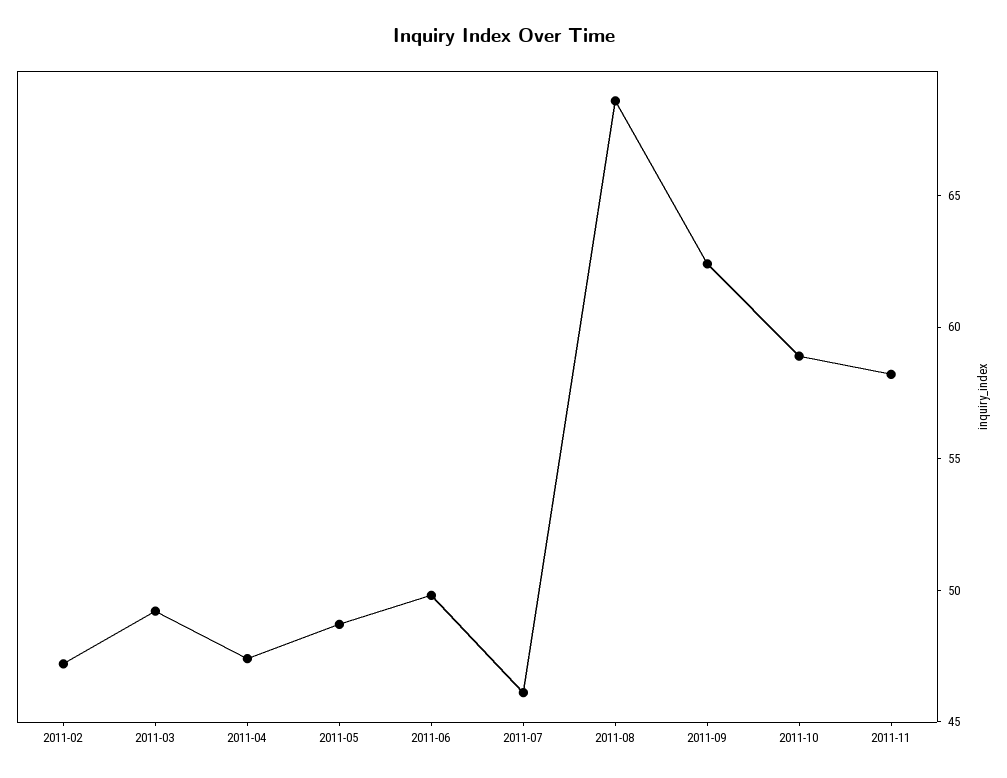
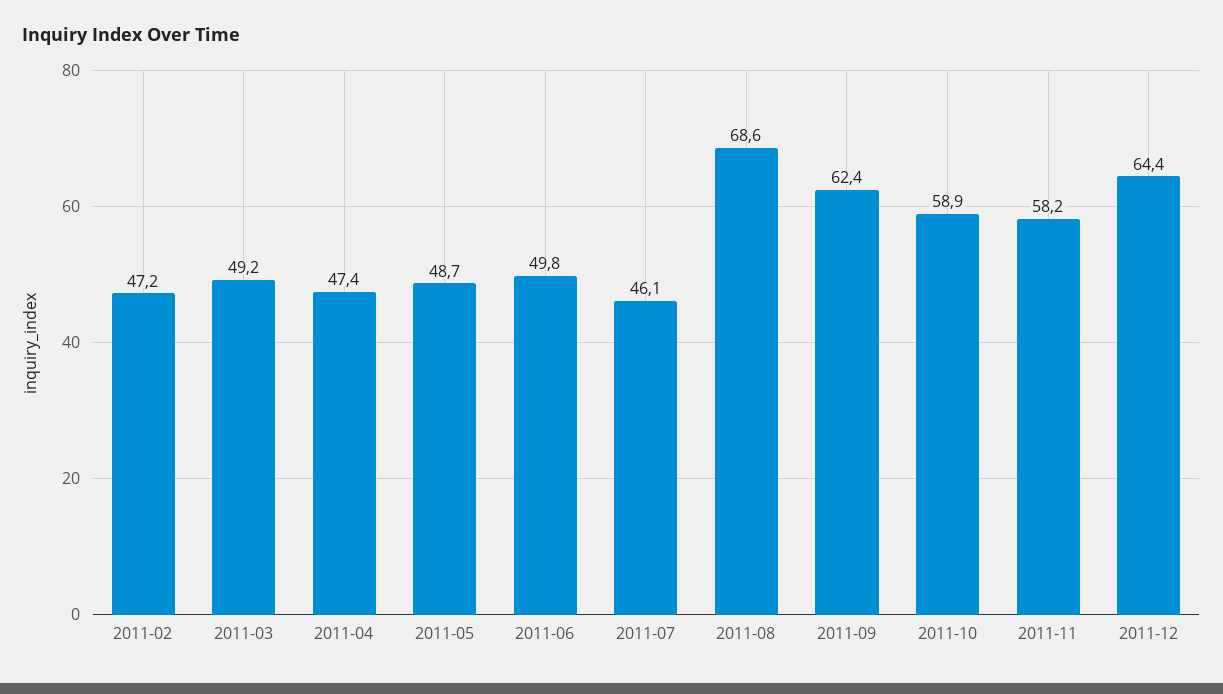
2011-12: none -> 64.4

